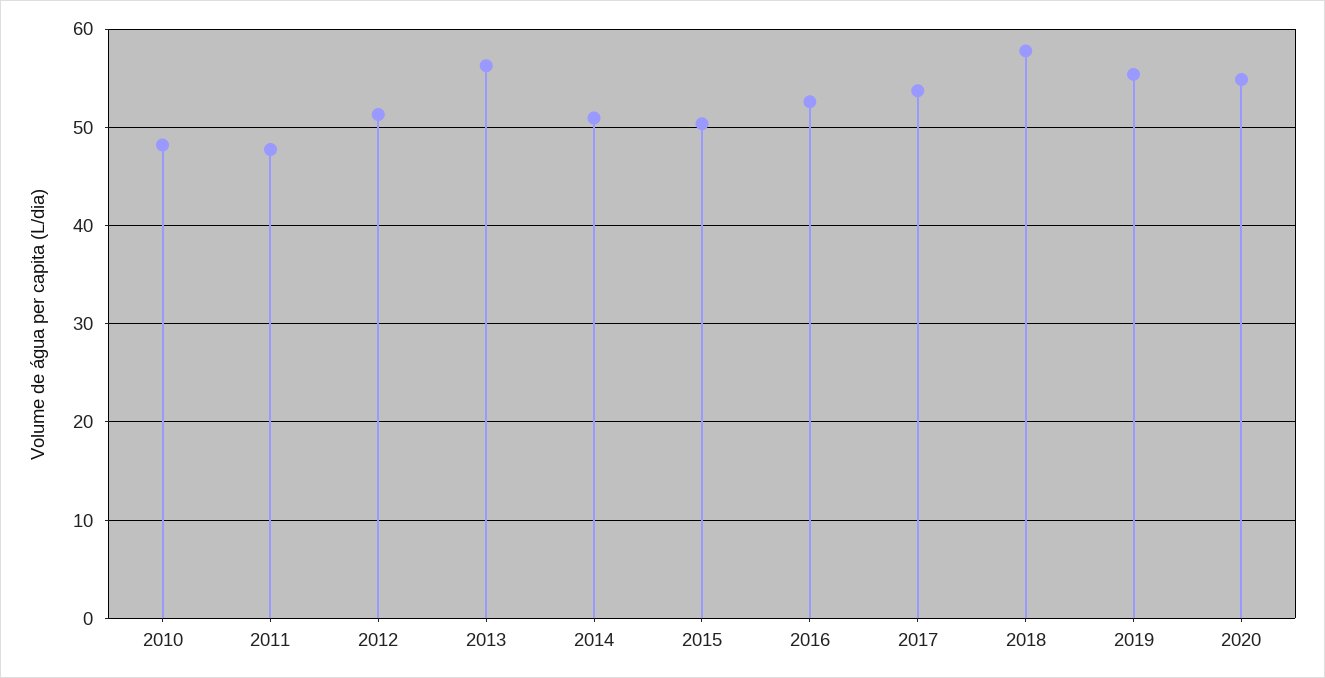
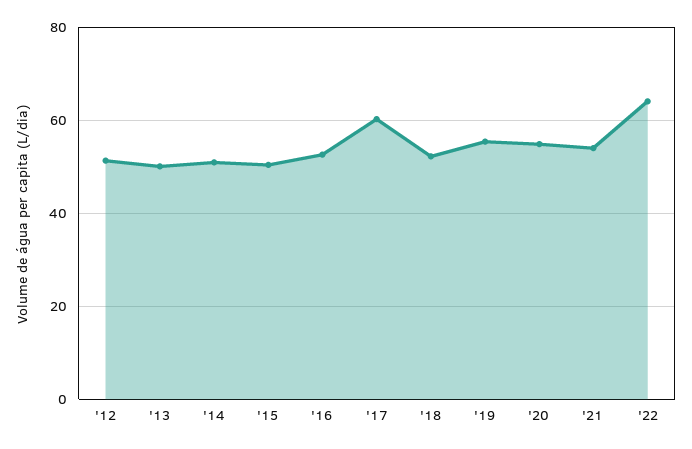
2010: 48 -> none
2011: 48 -> none
2013: 56 -> 50
2017: 54 -> 60
2018: 58 -> 52
'21: none -> 54
'22: none -> 64

